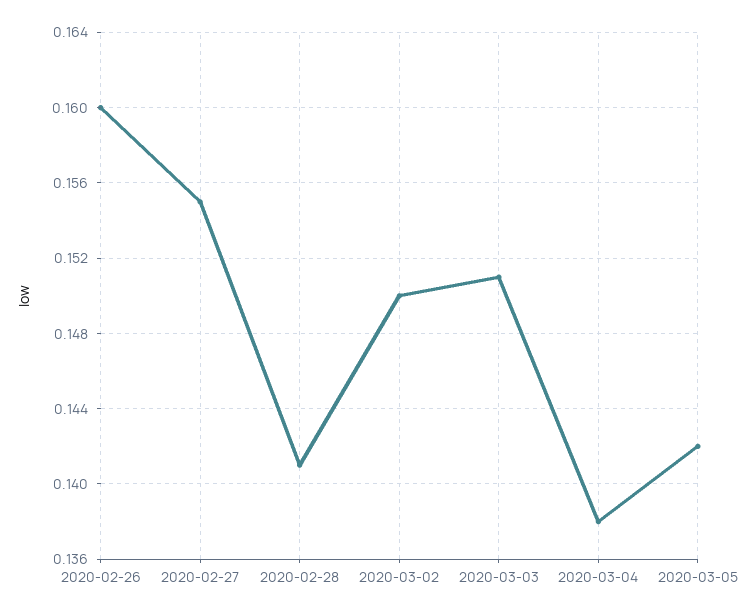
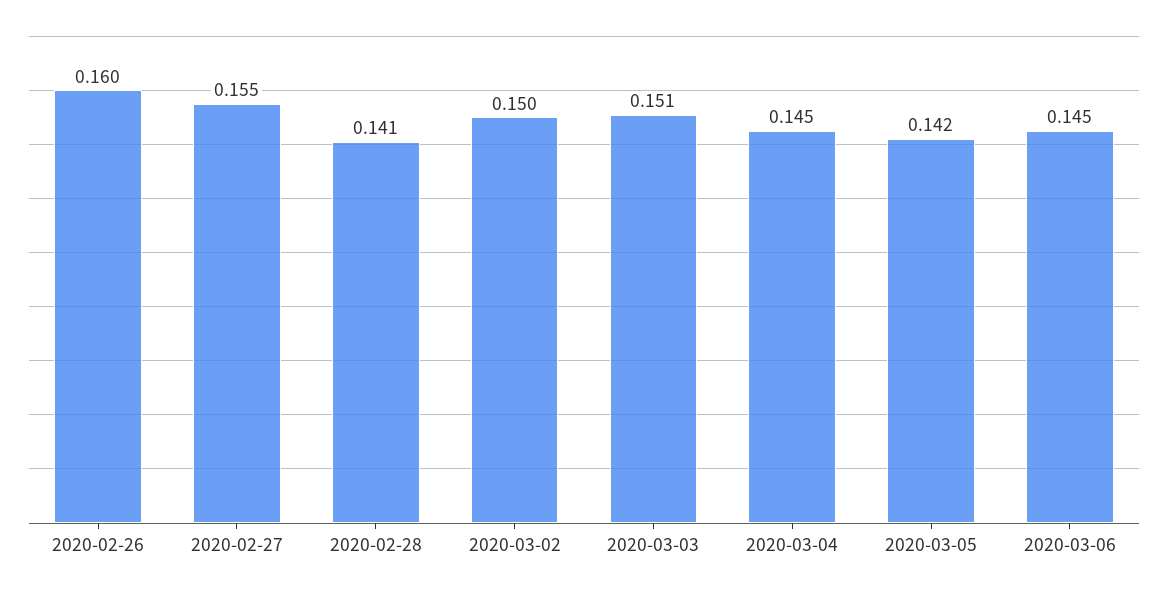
2020-03-04: 0.138 -> 0.145
2020-03-06: none -> 0.145

